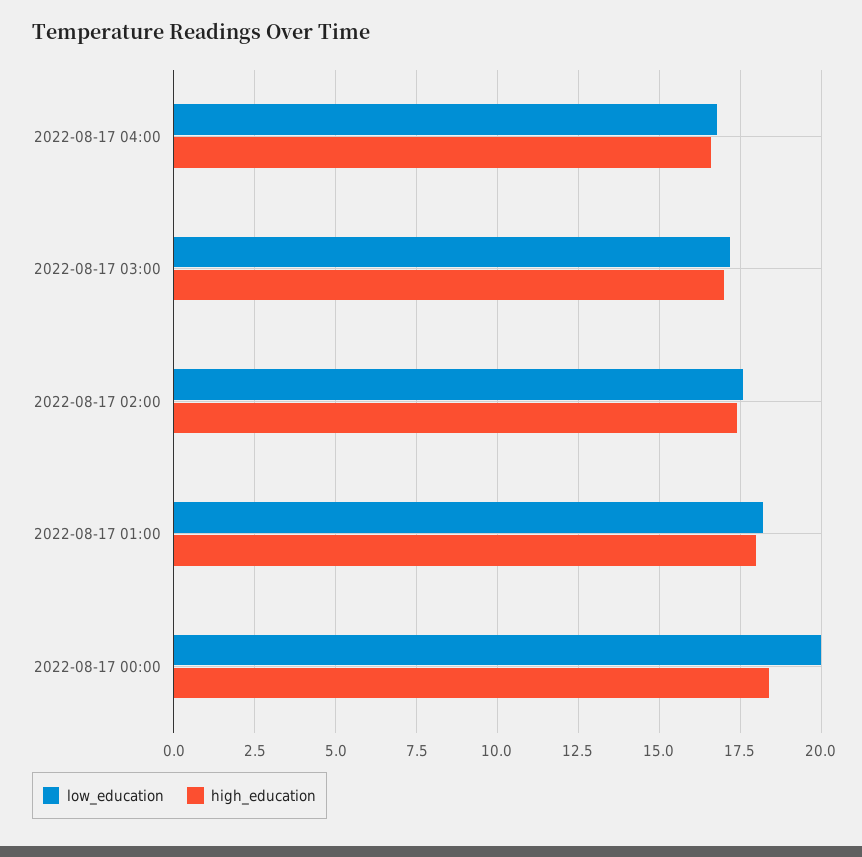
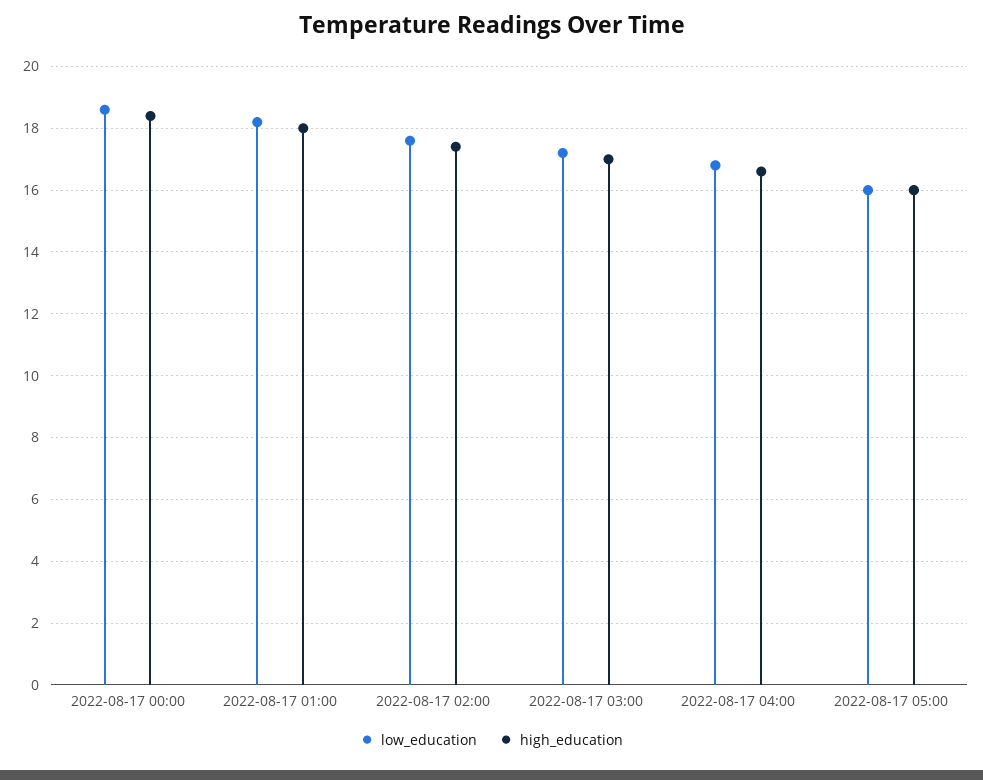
low_education, 2022-08-17 00:00: 20 -> 18.5
low_education, 2022-08-17 05:00: none -> 16
high_education, 2022-08-17 05:00: none -> 16

